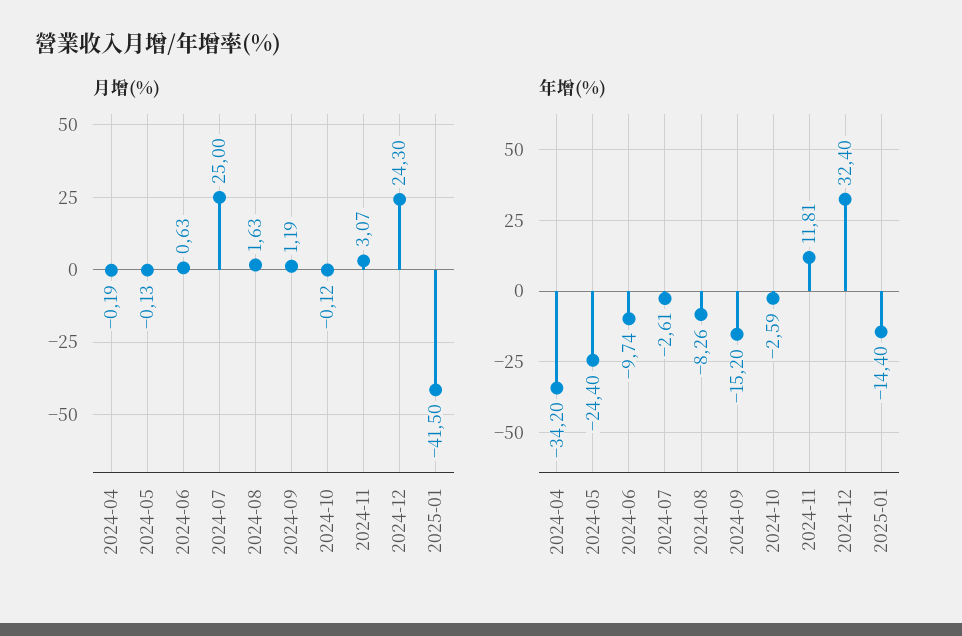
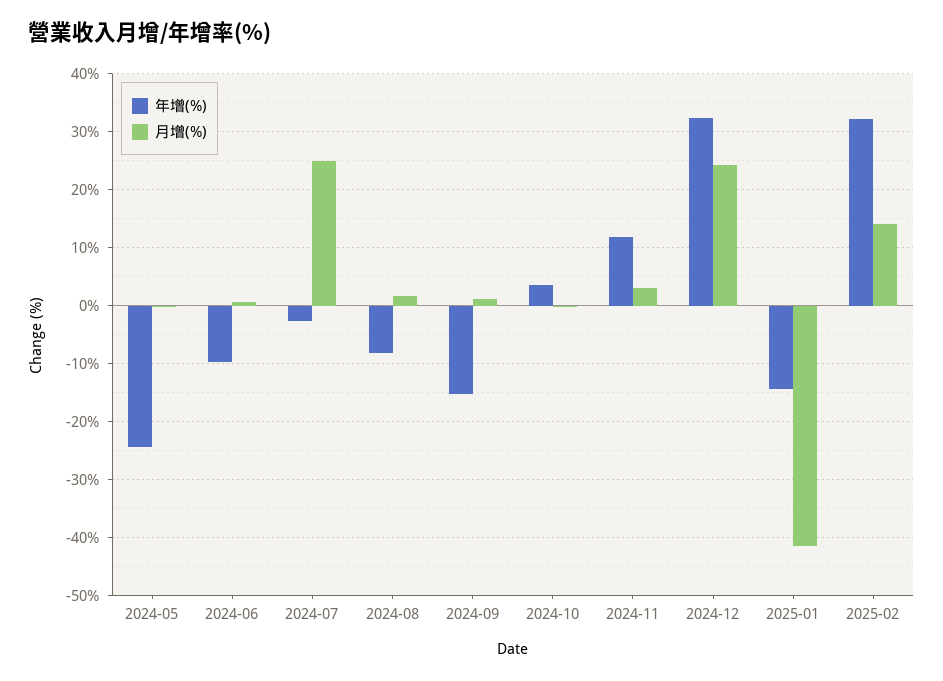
月增(%), 2024-04: -0.19 -> none
年增(%), 2024-04: -34.2 -> none
年增(%), 2024-10: -2.59 -> 4
年增(%), 2025-02: none -> 32
月增(%), 2025-02: none -> 14

